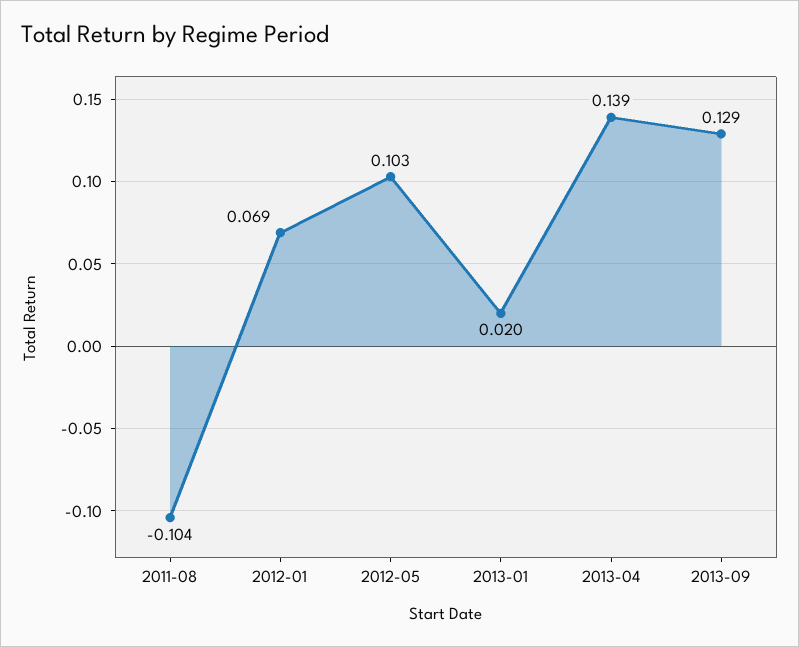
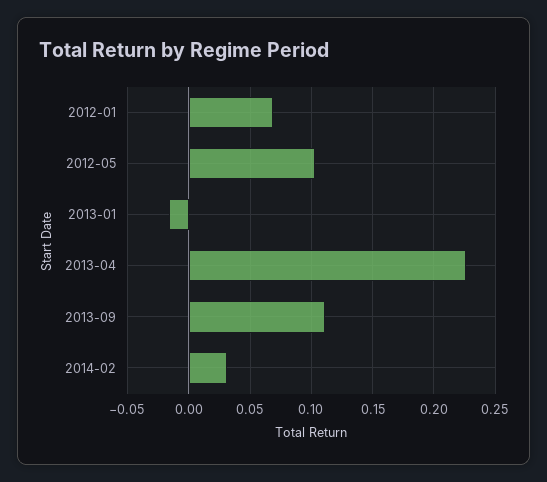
2011-08: -0.104 -> none
2013-01: 0.02 -> -0.015
2013-04: 0.139 -> 0.225
2013-09: 0.129 -> 0.11
2014-02: none -> 0.03

